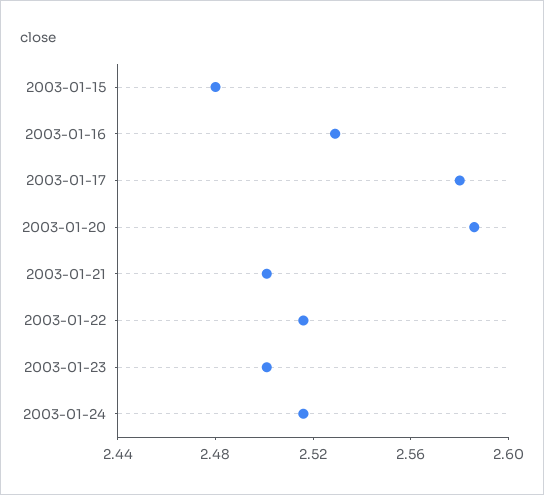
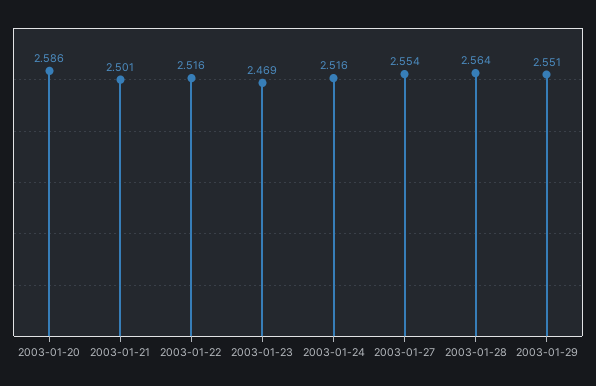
2003-01-15: 2.48 -> none
2003-01-16: 2.53 -> none
2003-01-17: 2.58 -> none
2003-01-23: 2.5 -> 2.469
2003-01-27: none -> 2.554
2003-01-28: none -> 2.564
2003-01-29: none -> 2.551

